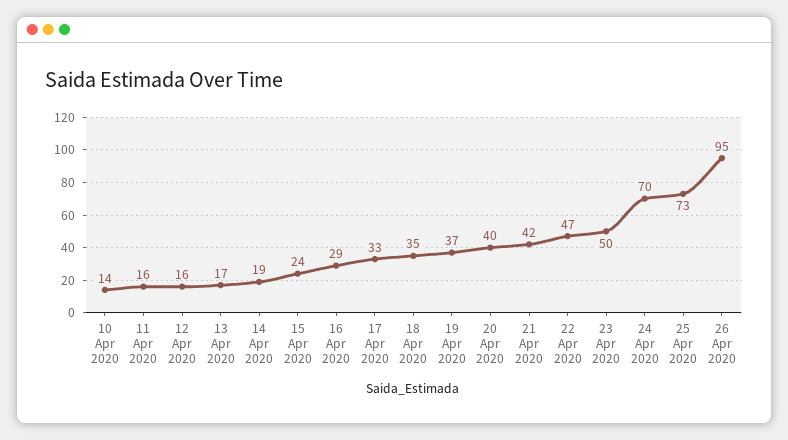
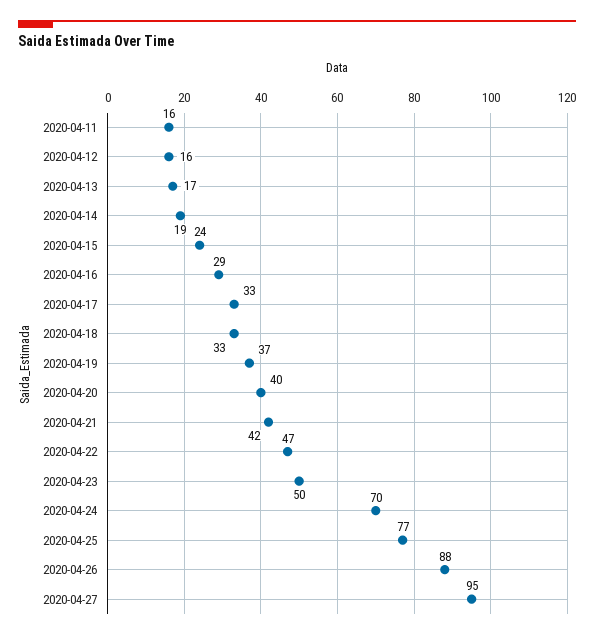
10 Apr 2020: 14 -> none
18 Apr 2020: 35 -> 33
25 Apr 2020: 73 -> 77
26 Apr 2020: 95 -> 88
2020-04-27: none -> 95

